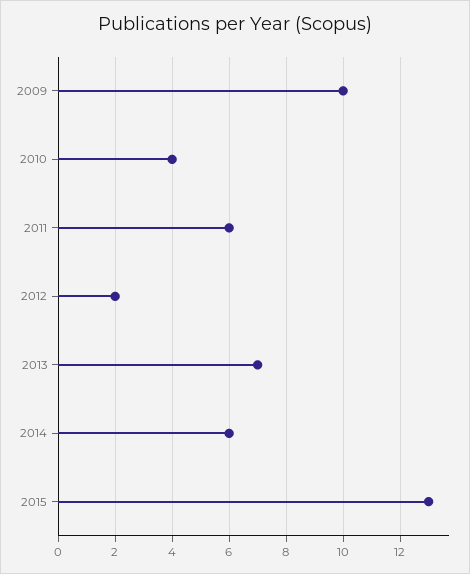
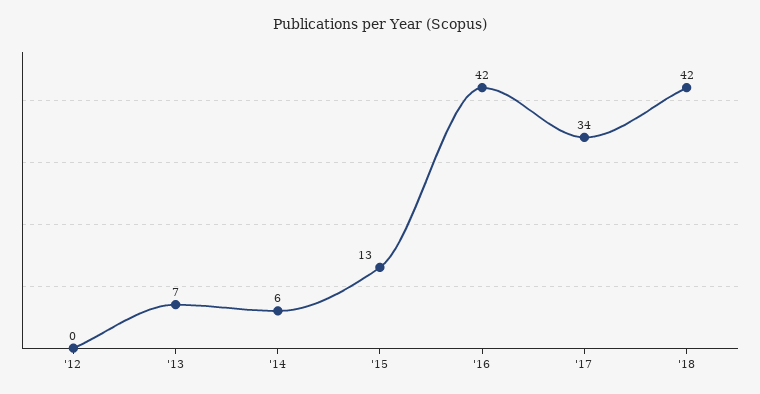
2009: 10 -> none
2010: 4 -> none
2011: 6 -> none
2012: 2 -> 0
'16: none -> 42
'17: none -> 34
'18: none -> 42

